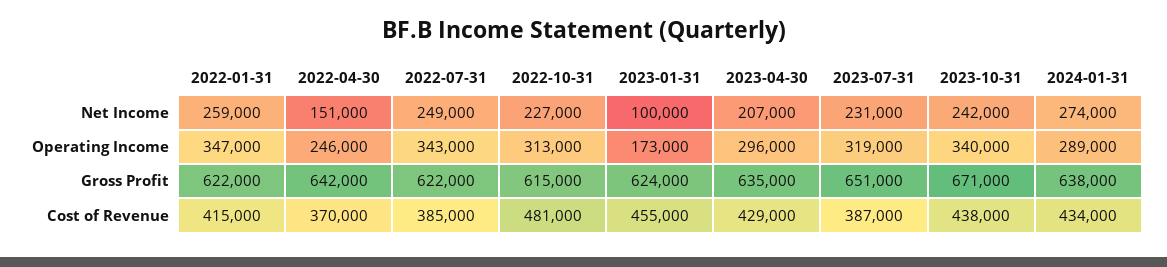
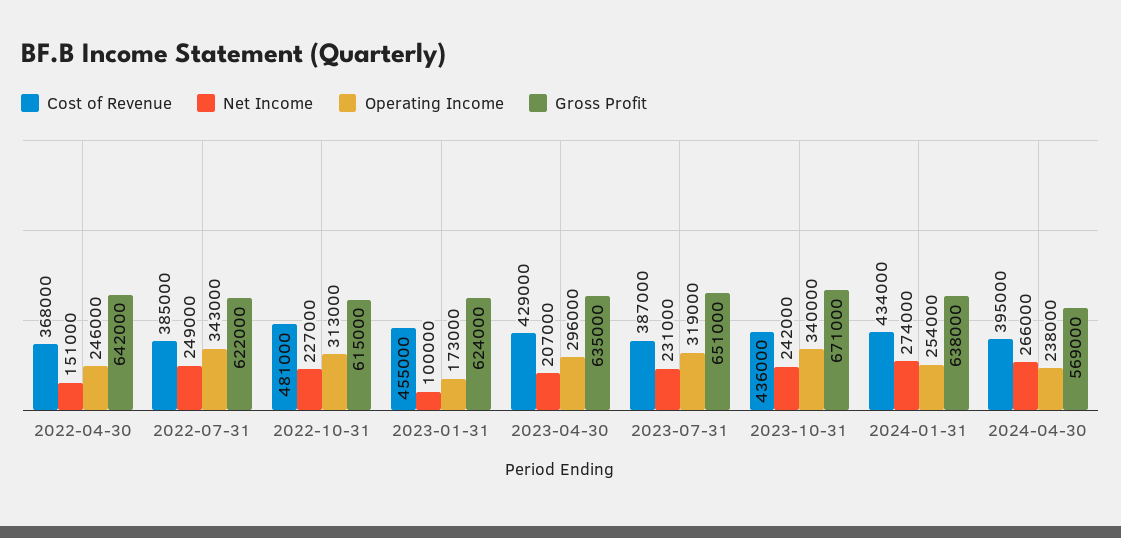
Net Income, 2022-01-31: 259000 -> none
Operating Income, 2022-01-31: 347000 -> none
Operating Income, 2024-01-31: 289000 -> 254000
Gross Profit, 2022-01-31: 622000 -> none
Cost of Revenue, 2022-01-31: 415000 -> none
Cost of Revenue, 2022-04-30: 370000 -> 368000
Cost of Revenue, 2023-10-31: 438000 -> 436000
Cost of Revenue, 2024-04-30: none -> 395000
Net Income, 2024-04-30: none -> 266000
Operating Income, 2024-04-30: none -> 238000
Gross Profit, 2024-04-30: none -> 569000

